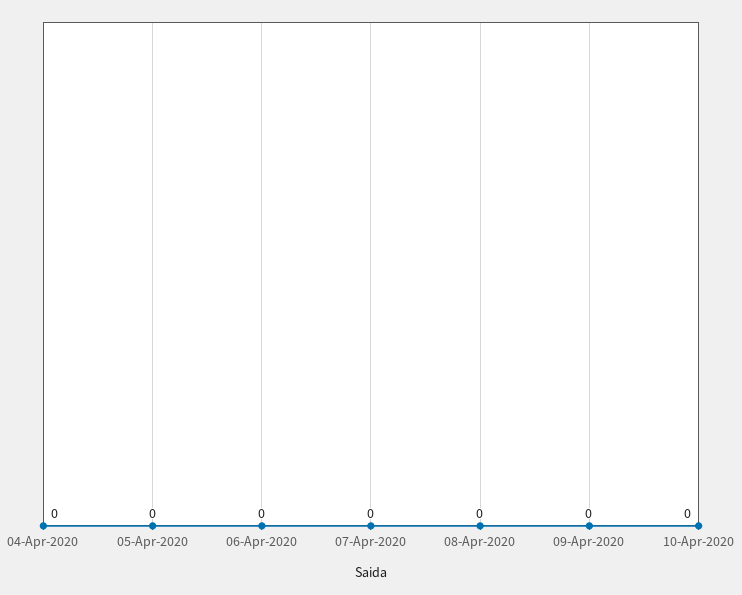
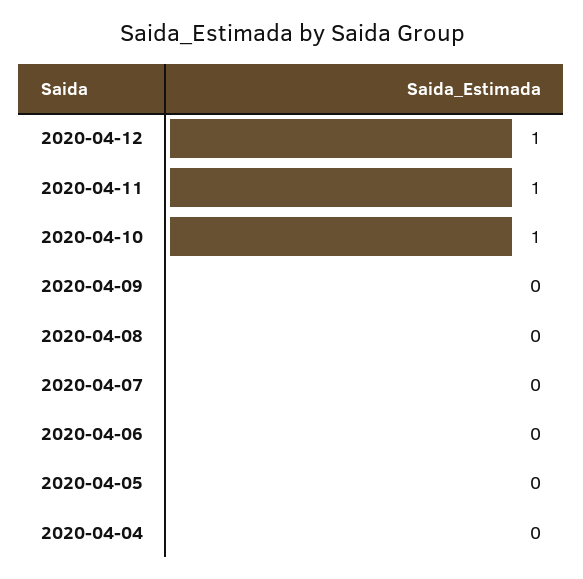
10-Apr-2020: 0 -> 1
2020-04-12: none -> 1
2020-04-11: none -> 1

